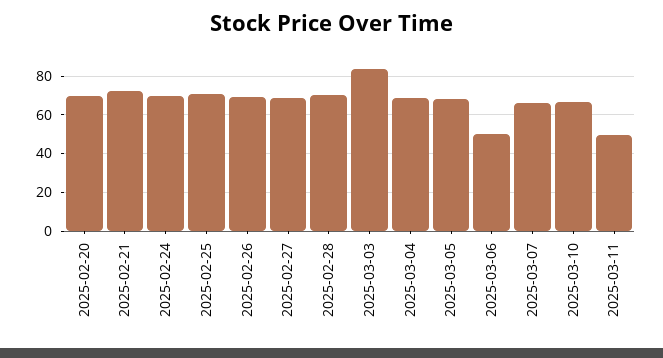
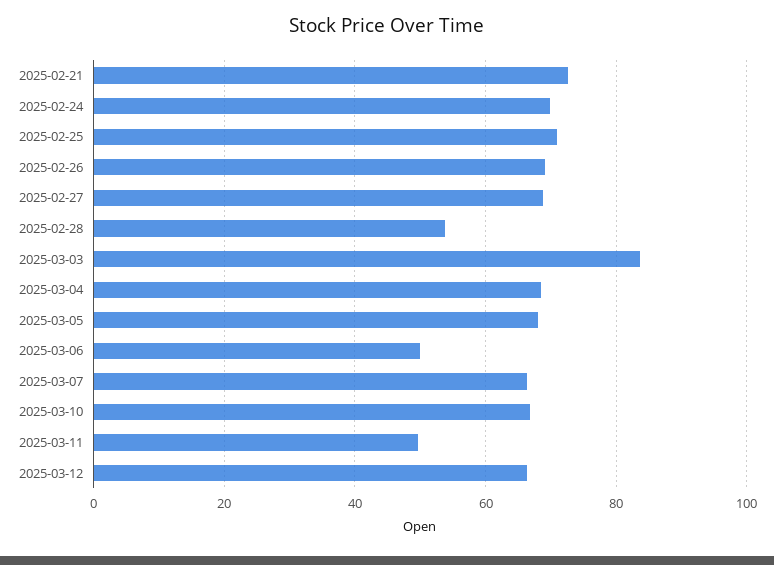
2025-02-20: 70 -> none
2025-02-28: 70 -> 54
2025-03-12: none -> 66

